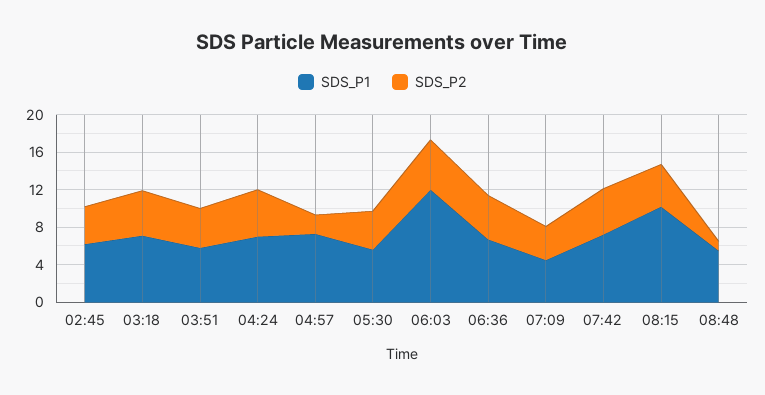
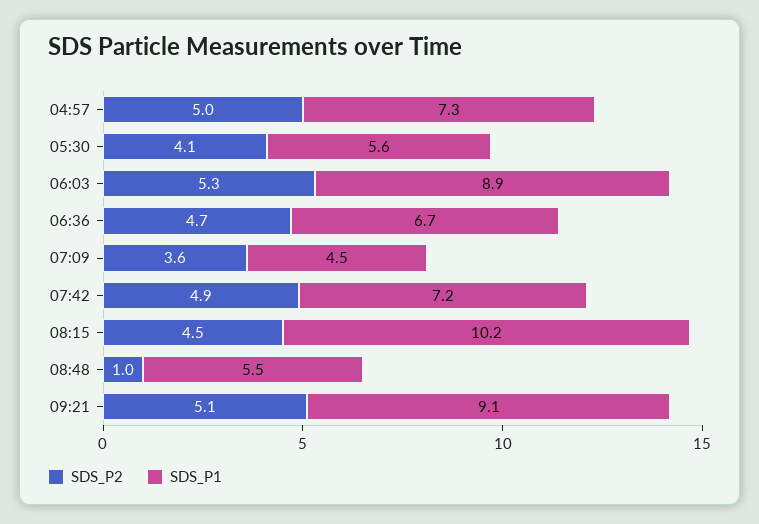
SDS_P1, 02:45: 6 -> none
SDS_P2, 02:45: 4 -> none
SDS_P1, 03:18: 7 -> none
SDS_P2, 03:18: 5 -> none
SDS_P1, 03:51: 6 -> none
SDS_P2, 03:51: 4 -> none
SDS_P1, 04:24: 7 -> none
SDS_P2, 04:24: 5 -> none
SDS_P2, 04:57: 2 -> 5
SDS_P1, 06:03: 12 -> 8.9
SDS_P2, 09:21: none -> 5.1
SDS_P1, 09:21: none -> 9.1

